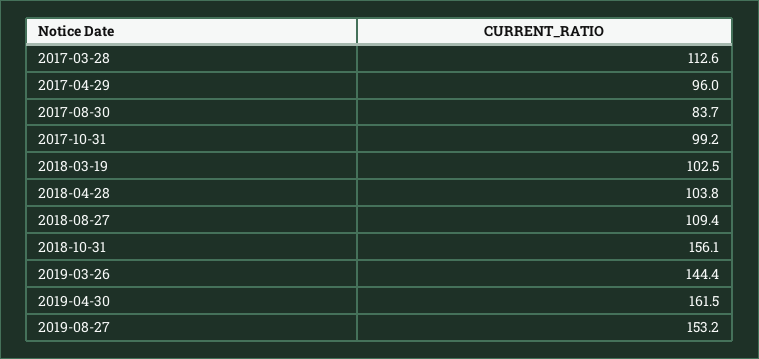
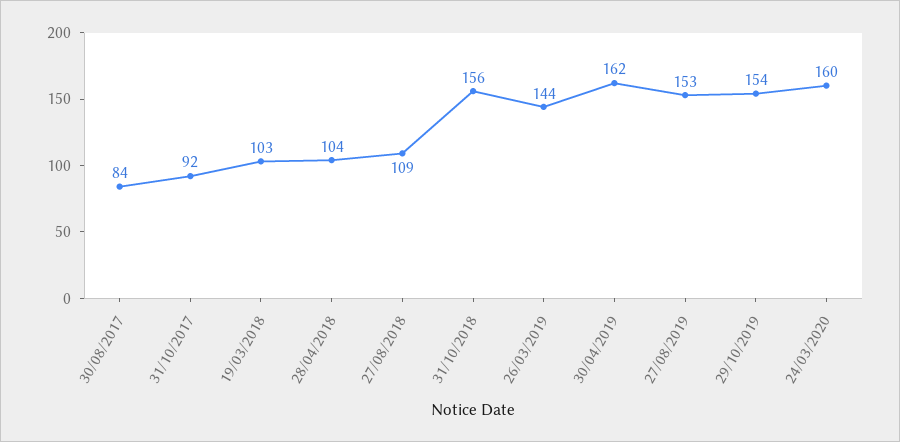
2017-03-28: 112.6 -> none
2017-04-29: 96 -> none
2017-10-31: 99.2 -> 92
29/10/2019: none -> 154
24/03/2020: none -> 160

